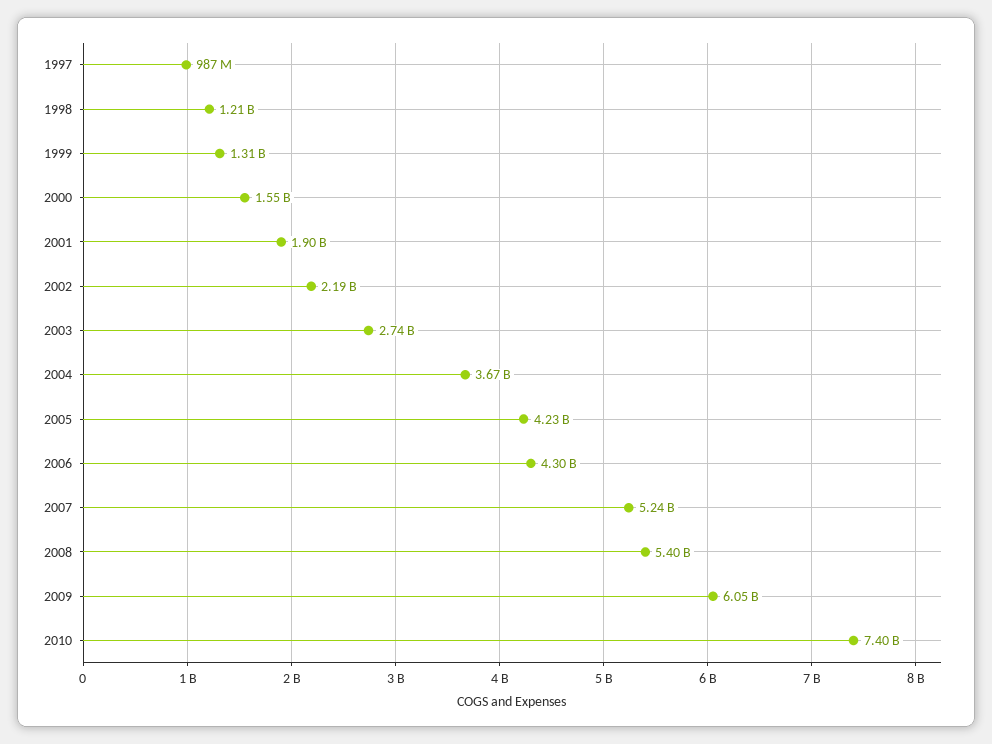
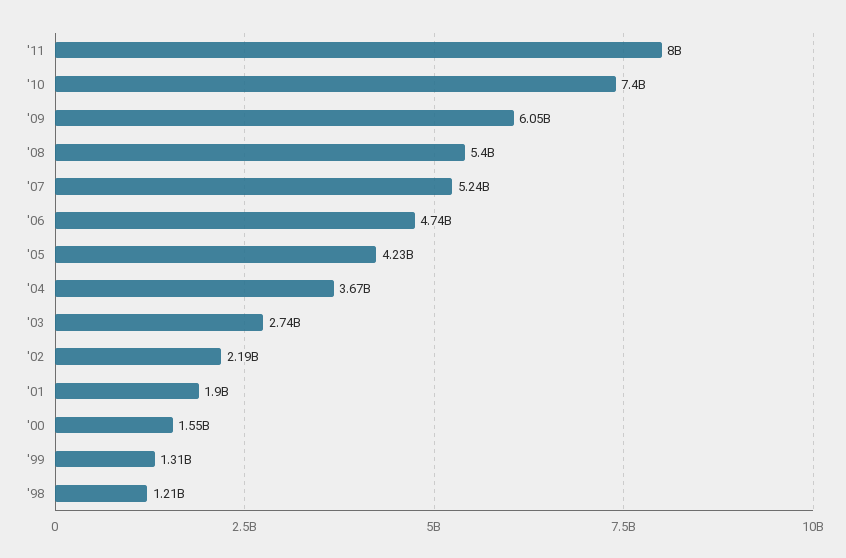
1997: 987000000 -> none
2006: 4300000000 -> 4740000000
'11: none -> 8000000000

